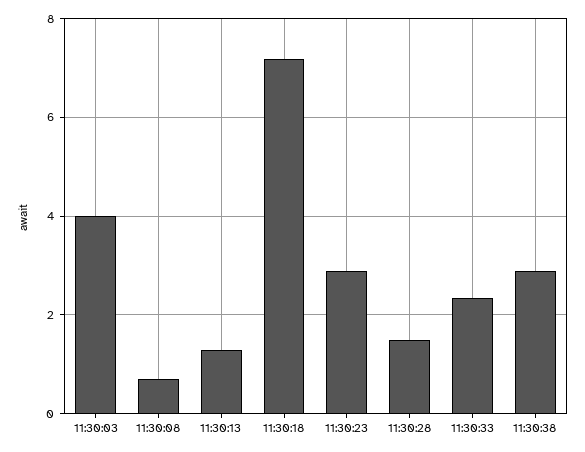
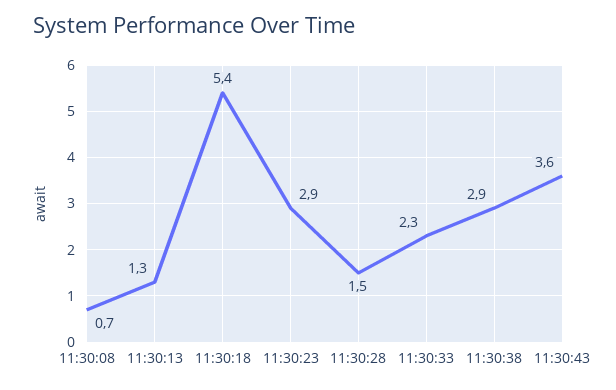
11:30:03: 4 -> none
11:30:18: 7.2 -> 5.4
11:30:43: none -> 3.6

